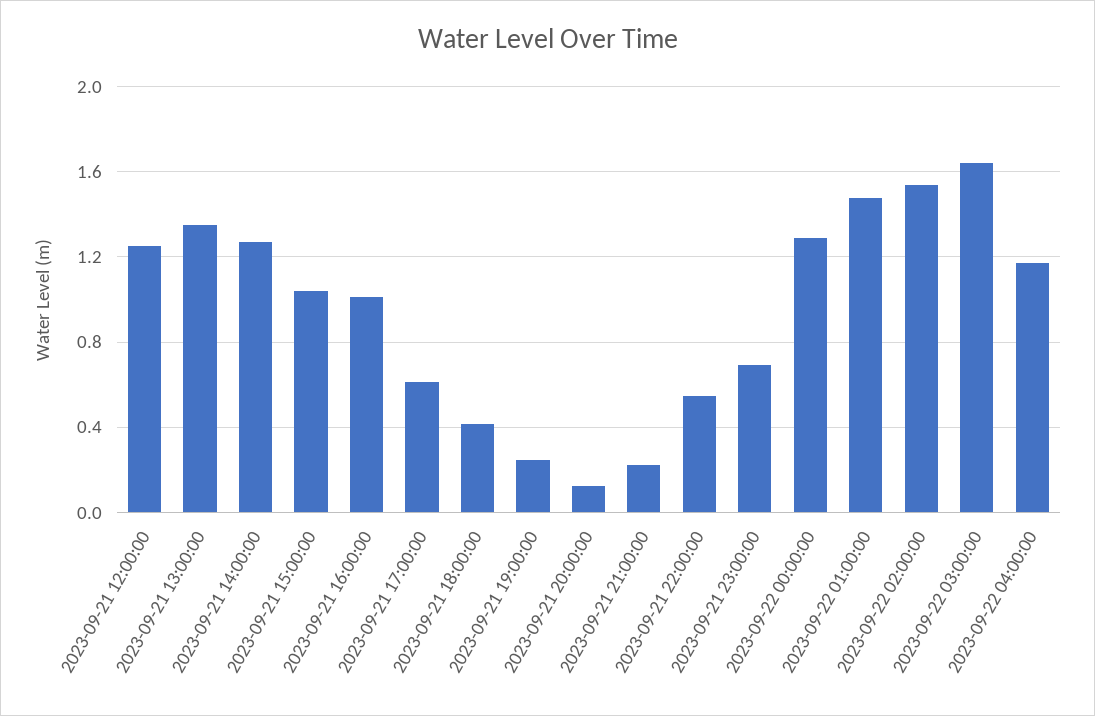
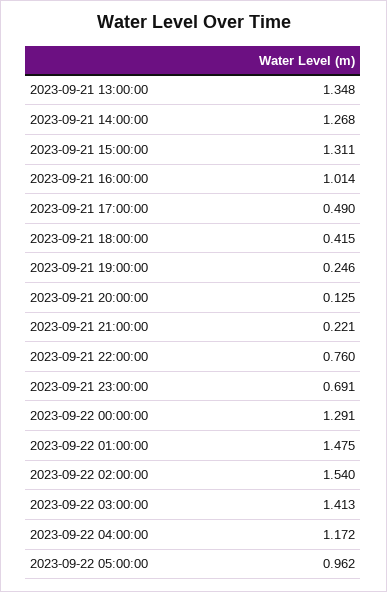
2023-09-21 12:00:00: 1.25 -> none
2023-09-21 15:00:00: 1.05 -> 1.311
2023-09-21 17:00:00: 0.6 -> 0.49
2023-09-21 22:00:00: 0.55 -> 0.76
2023-09-22 03:00:00: 1.65 -> 1.413
2023-09-22 05:00:00: none -> 0.962

